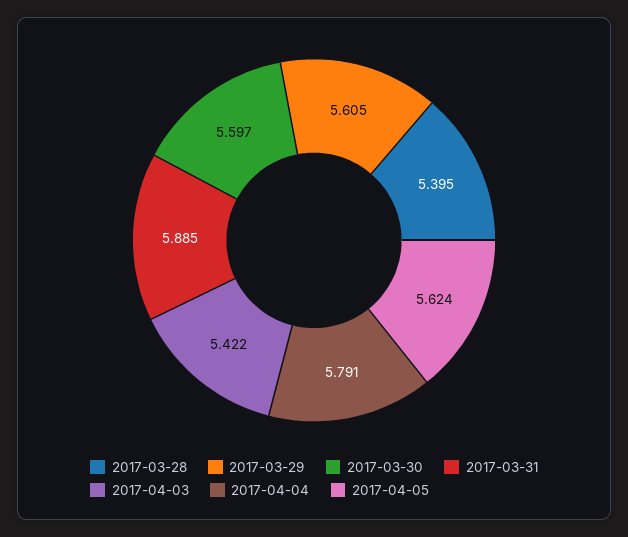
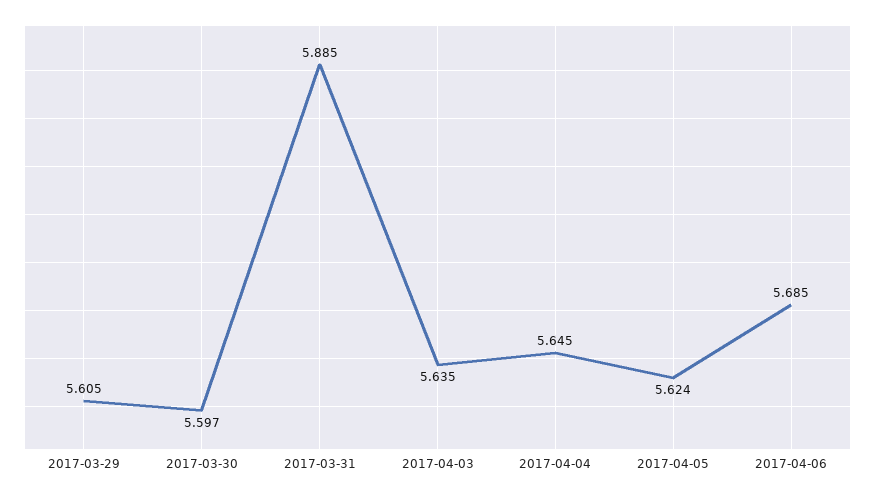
2017-03-28: 5.395 -> none
2017-04-03: 5.422 -> 5.635
2017-04-04: 5.791 -> 5.645
2017-04-06: none -> 5.685

